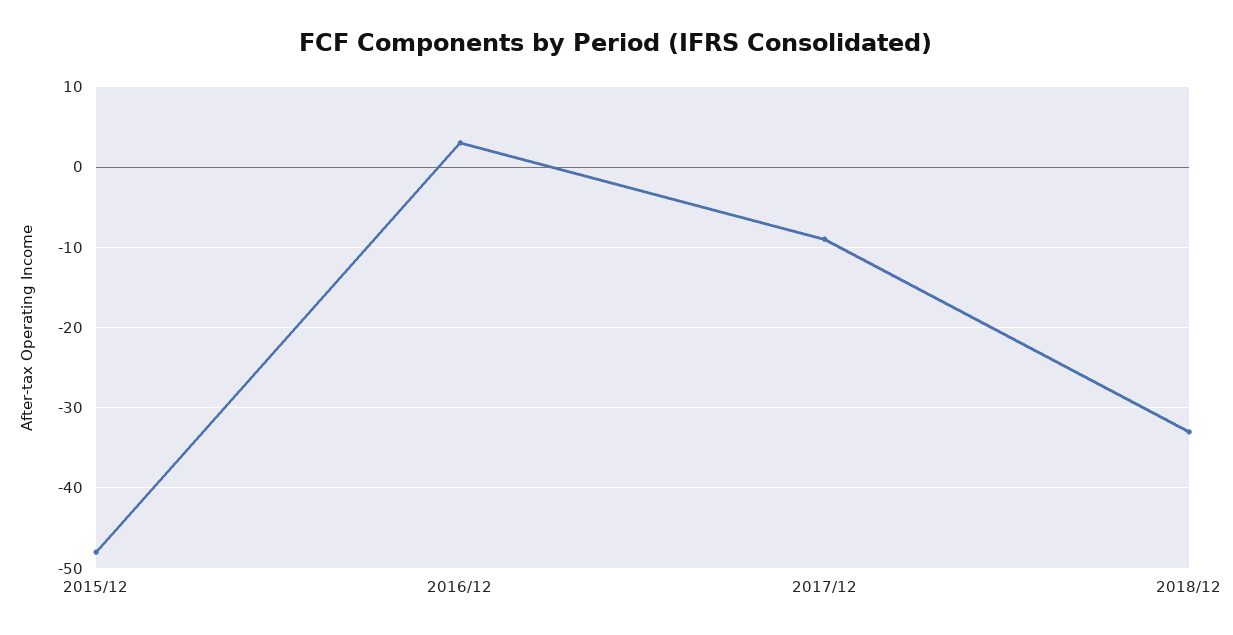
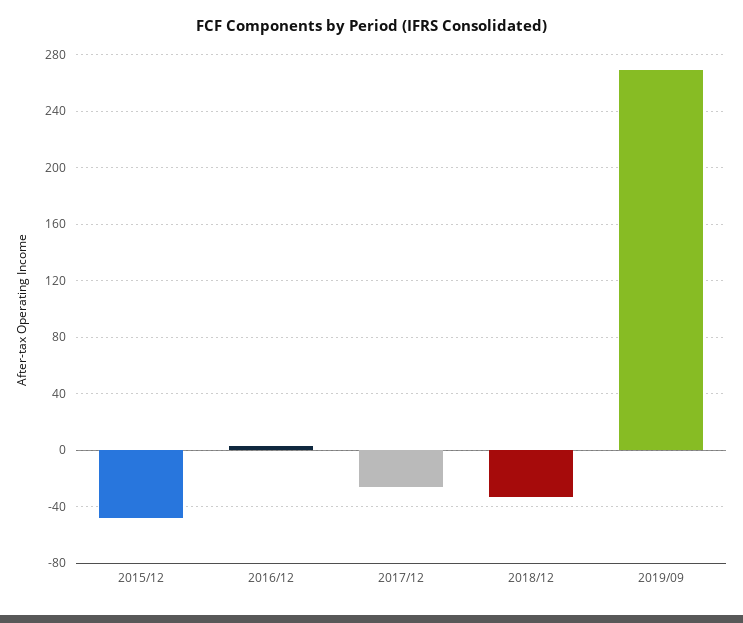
2017/12: -9 -> -25
2019/09: none -> 270

